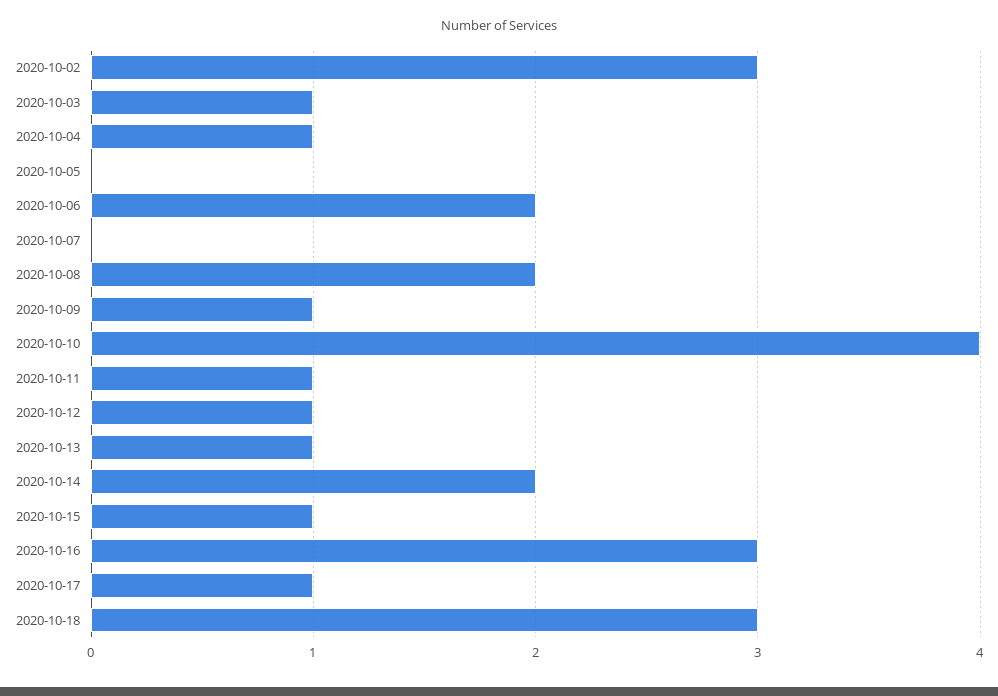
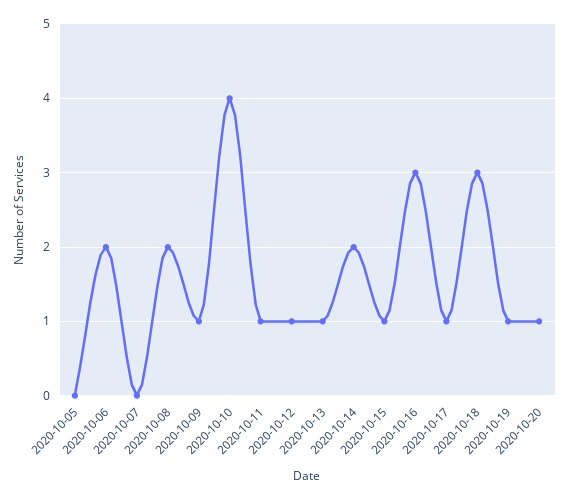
2020-10-02: 3 -> none
2020-10-03: 1 -> none
2020-10-04: 1 -> none
2020-10-19: none -> 1
2020-10-20: none -> 1

